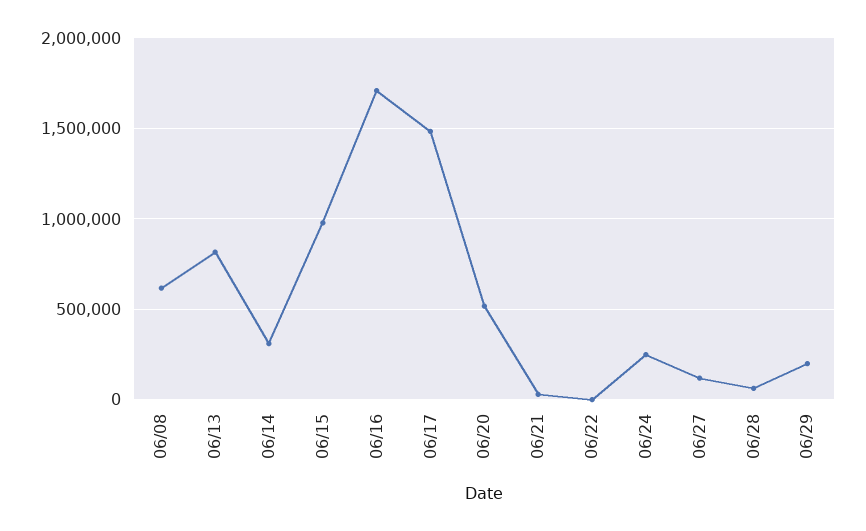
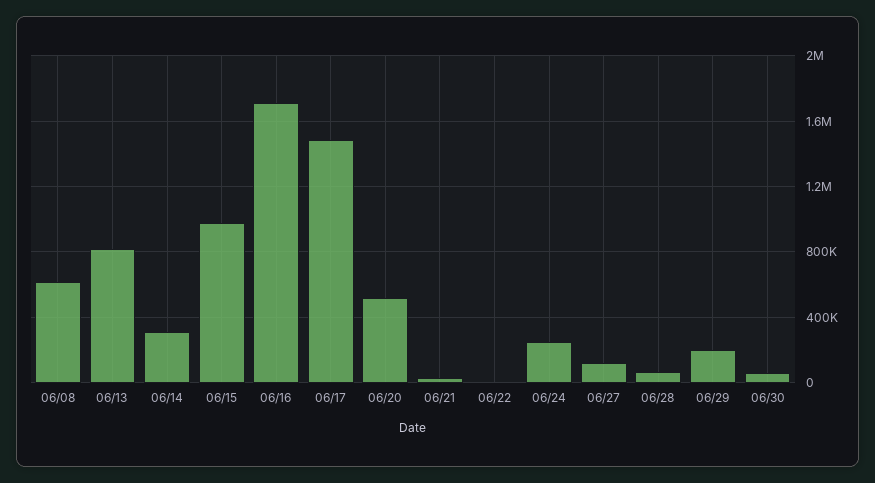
06/30: none -> 50000

